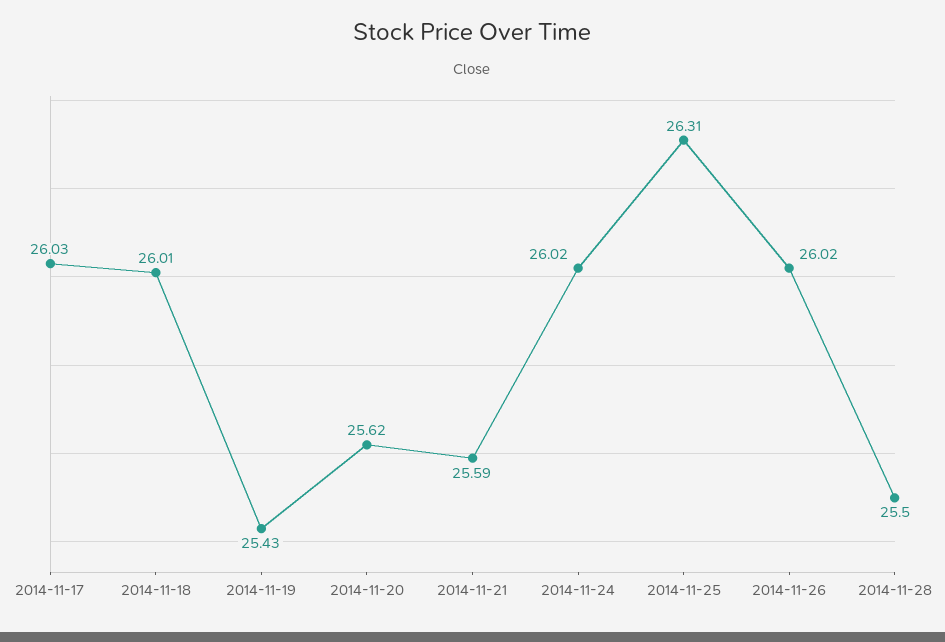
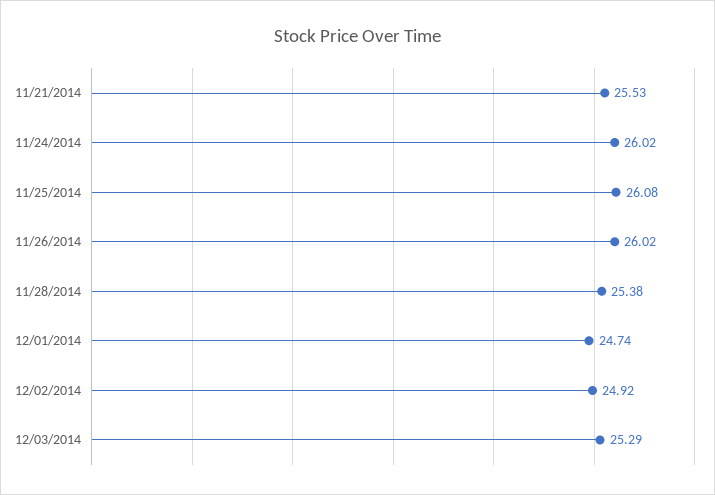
2014-11-17: 26.03 -> none
2014-11-18: 26.01 -> none
2014-11-19: 25.43 -> none
2014-11-20: 25.62 -> none
2014-11-21: 25.59 -> 25.53
2014-11-25: 26.31 -> 26.08
2014-11-28: 25.5 -> 25.38
12/01/2014: none -> 24.74
12/02/2014: none -> 24.92
12/03/2014: none -> 25.29

